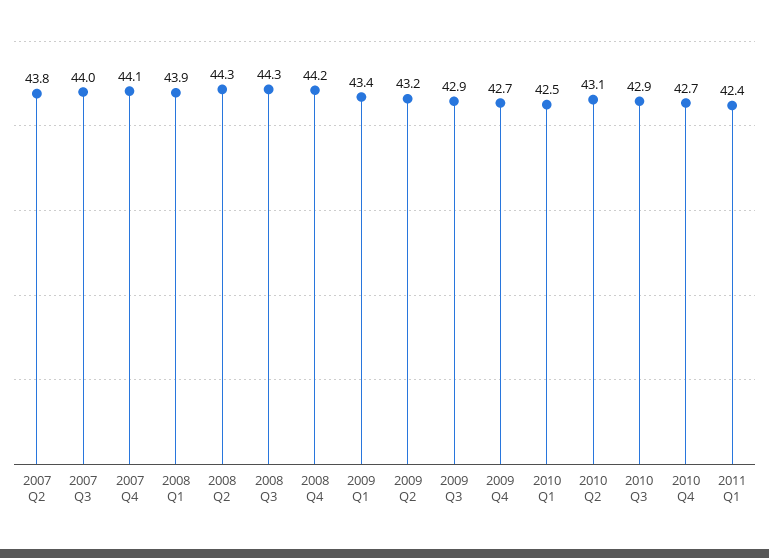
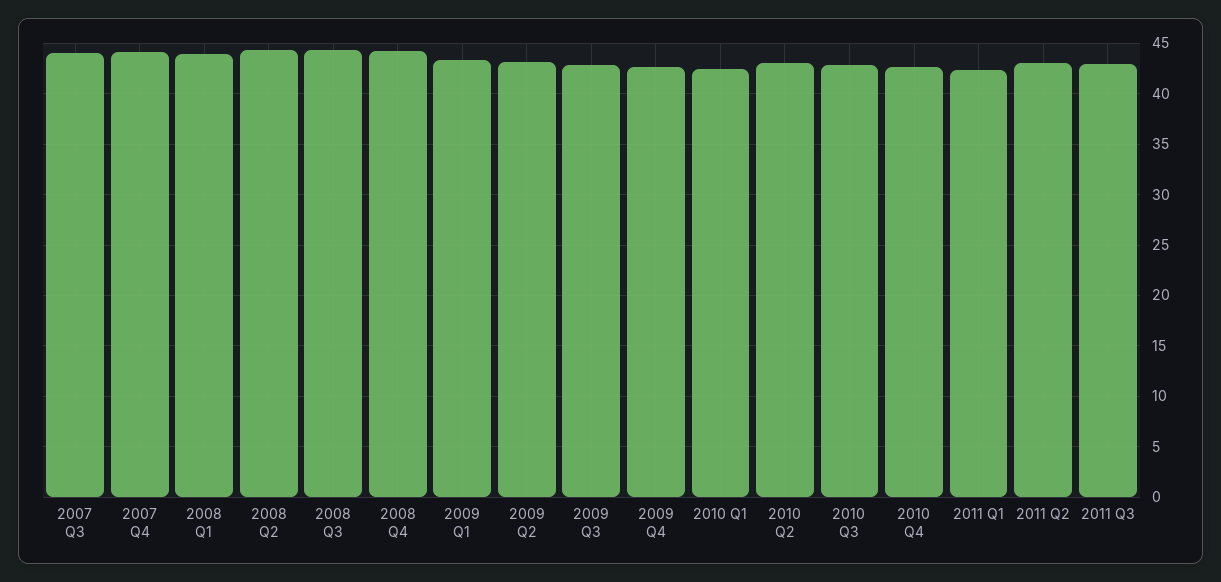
2007 Q2: 43.8 -> none
2011 Q2: none -> 43
2011 Q3: none -> 43

